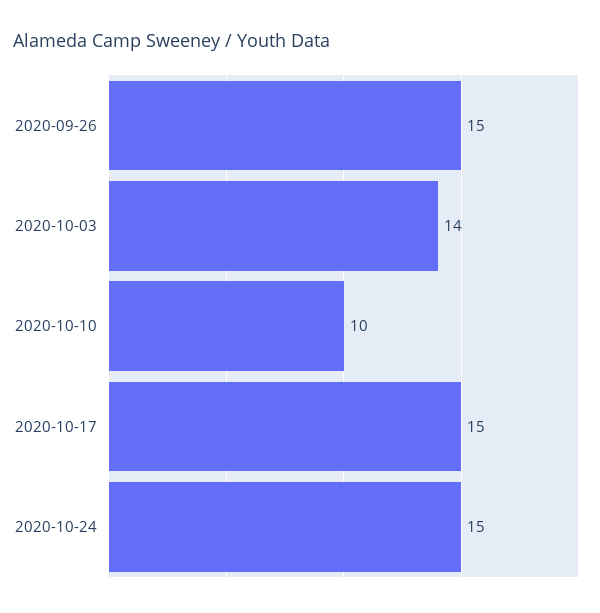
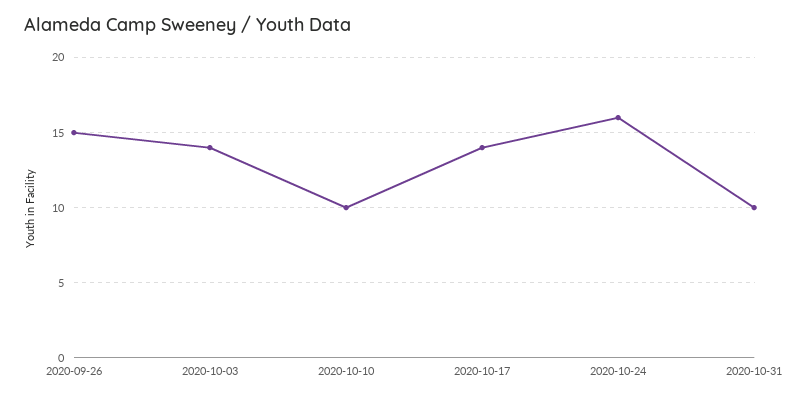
2020-10-17: 15 -> 14
2020-10-24: 15 -> 16
2020-10-31: none -> 10

